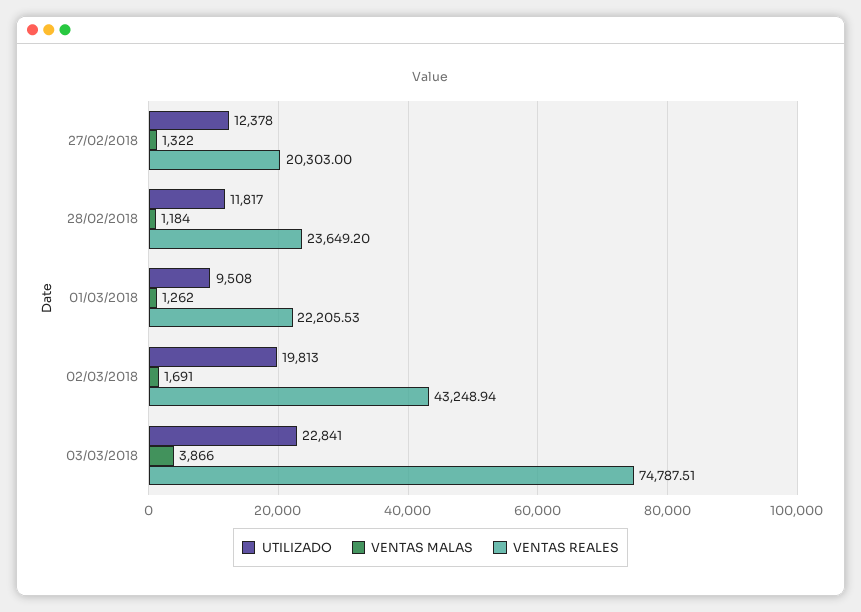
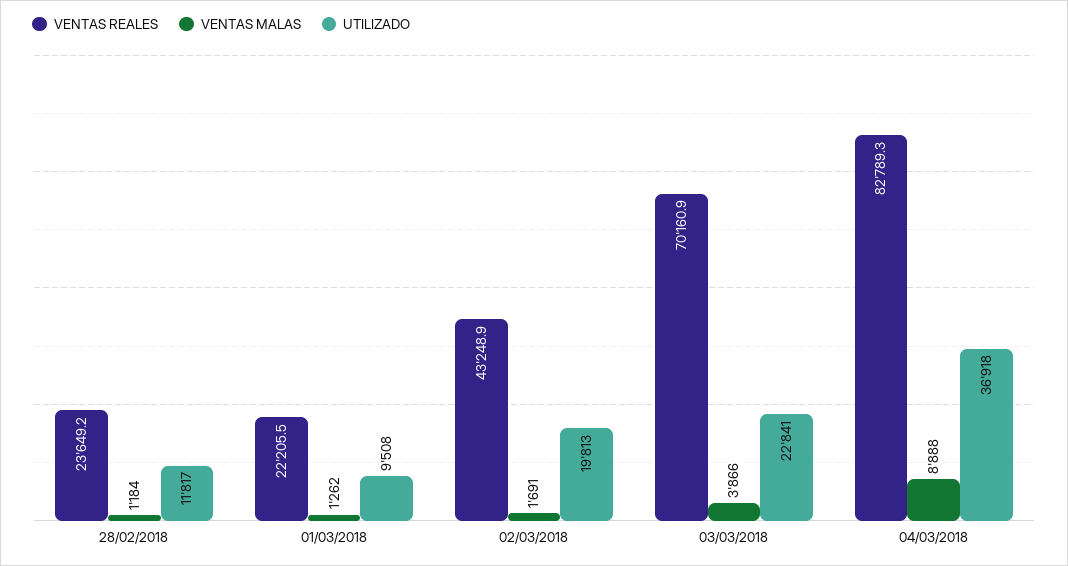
UTILIZADO, 27/02/2018: 12378 -> none
VENTAS MALAS, 27/02/2018: 1322 -> none
VENTAS REALES, 27/02/2018: 20303 -> none
VENTAS REALES, 03/03/2018: 74787.51 -> 70160.9
VENTAS REALES, 04/03/2018: none -> 82789.3
VENTAS MALAS, 04/03/2018: none -> 8888
UTILIZADO, 04/03/2018: none -> 36918

